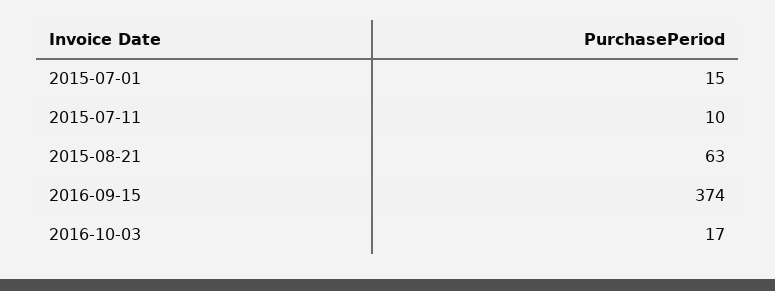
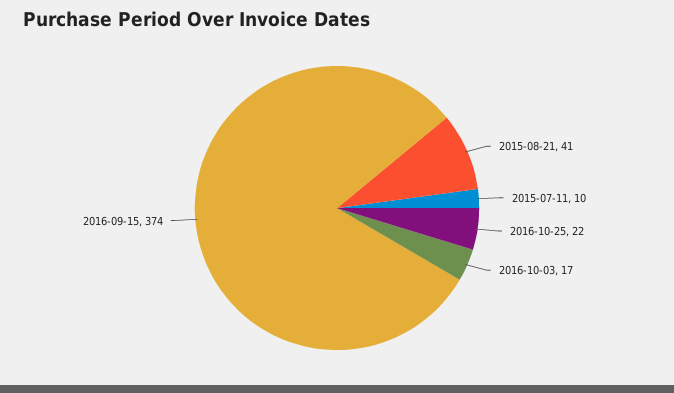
2015-07-01: 15 -> none
2015-08-21: 63 -> 41
2016-10-25: none -> 22

